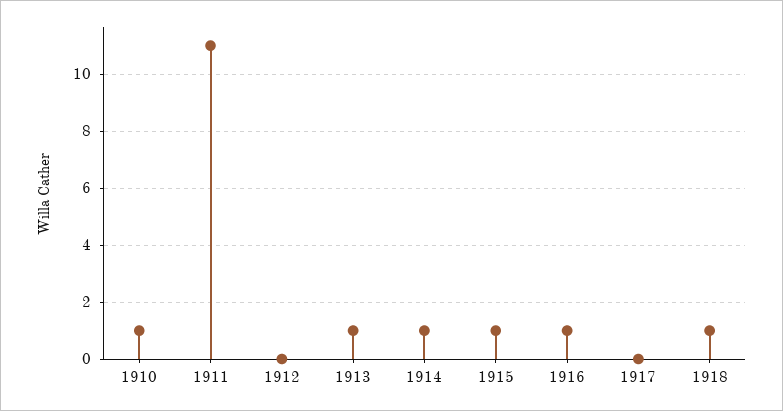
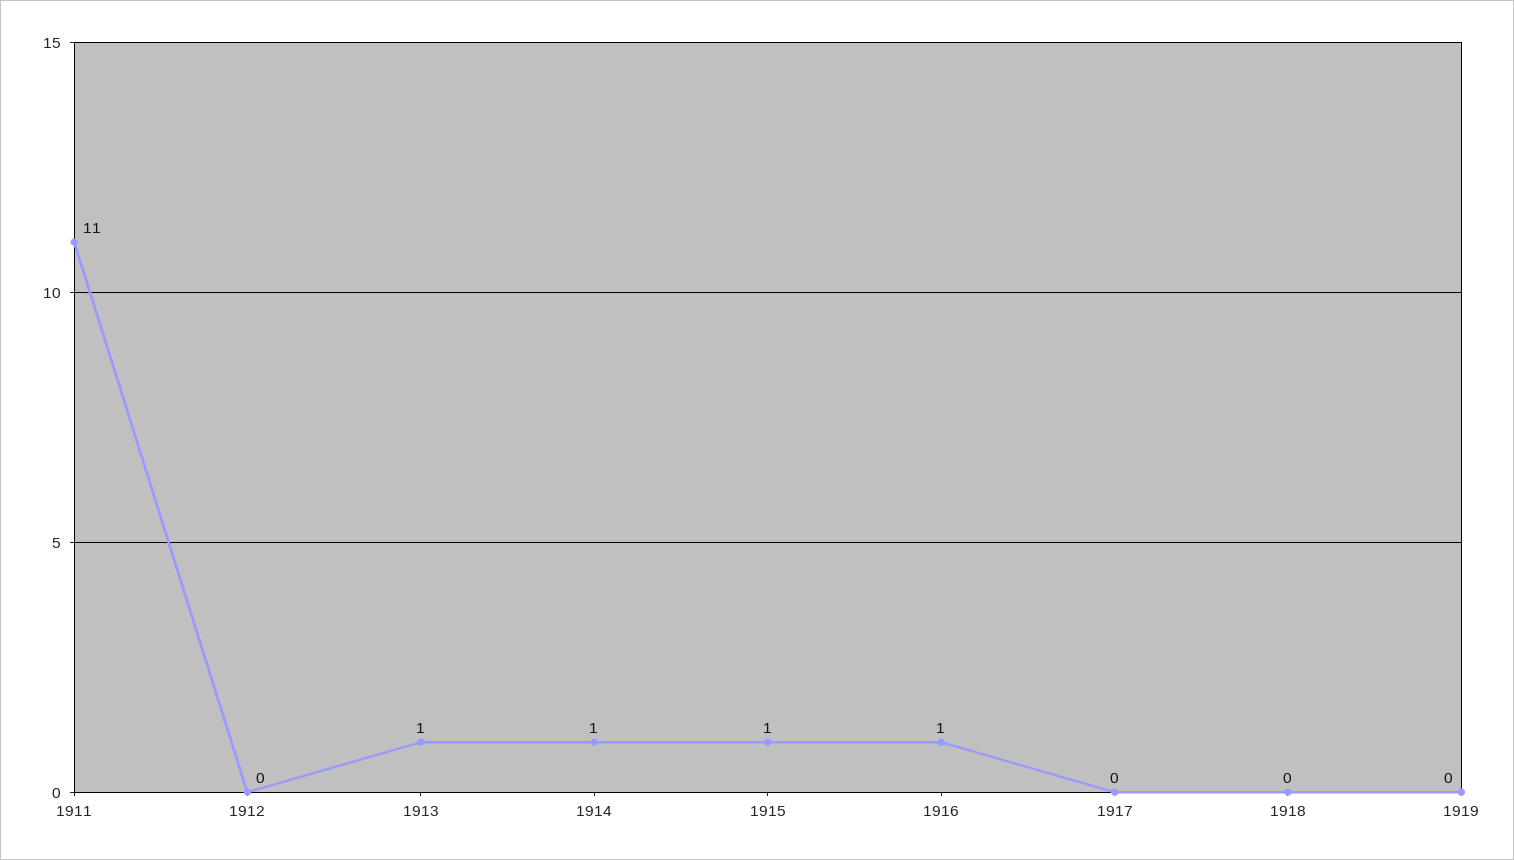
1910: 1 -> none
1918: 1 -> 0
1919: none -> 0

